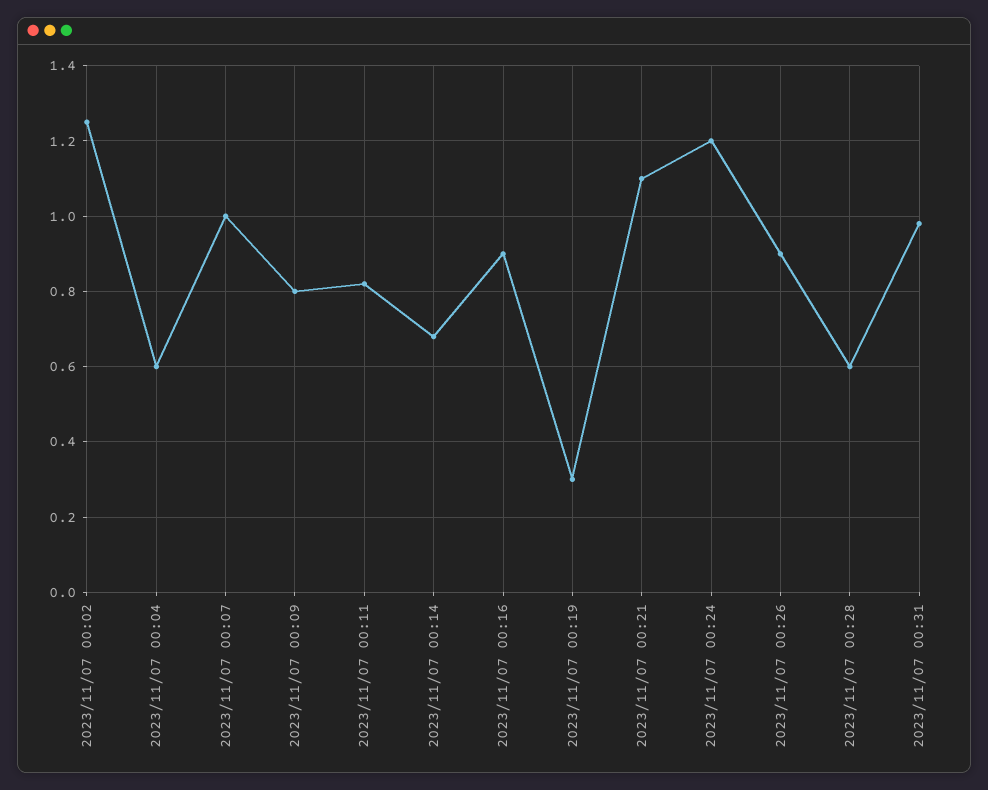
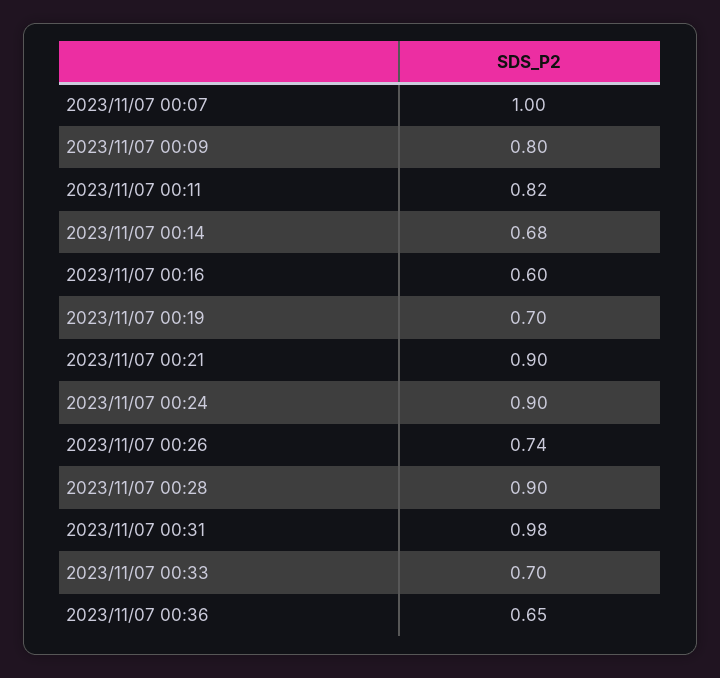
2023/11/07 00:02: 1.25 -> none
2023/11/07 00:04: 0.6 -> none
2023/11/07 00:16: 0.9 -> 0.6
2023/11/07 00:19: 0.3 -> 0.7
2023/11/07 00:21: 1.1 -> 0.9
2023/11/07 00:24: 1.2 -> 0.9
2023/11/07 00:26: 0.9 -> 0.74
2023/11/07 00:28: 0.6 -> 0.9
2023/11/07 00:33: none -> 0.7
2023/11/07 00:36: none -> 0.65

